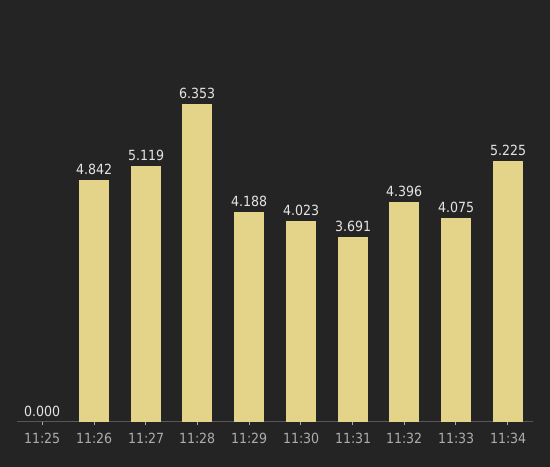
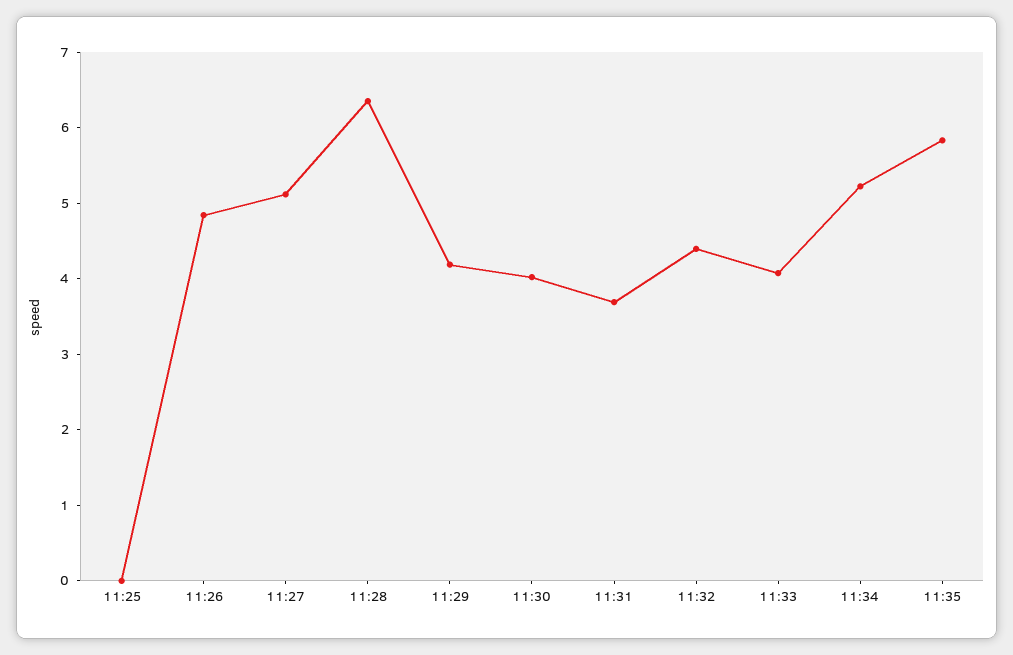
11:35: none -> 5.8

